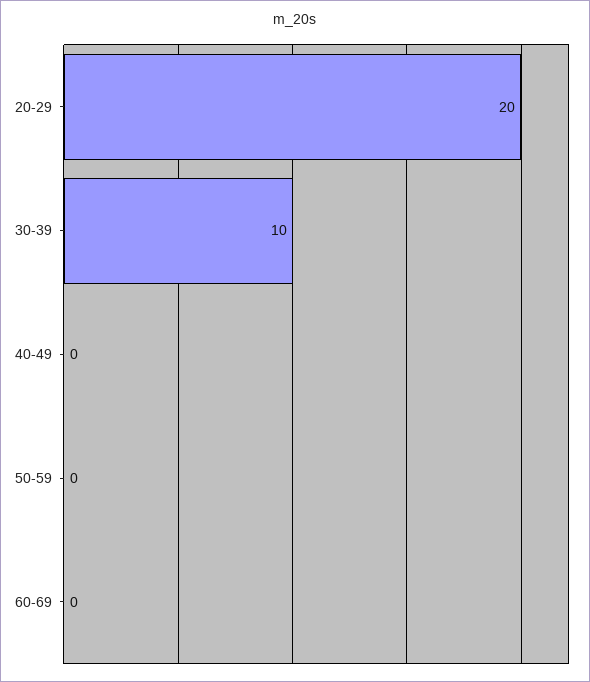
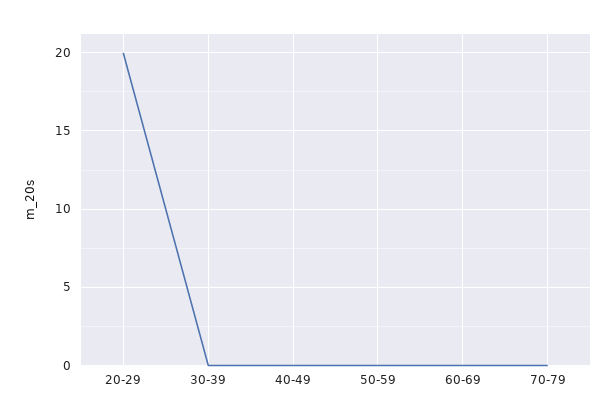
30-39: 10 -> 0
70-79: none -> 0

